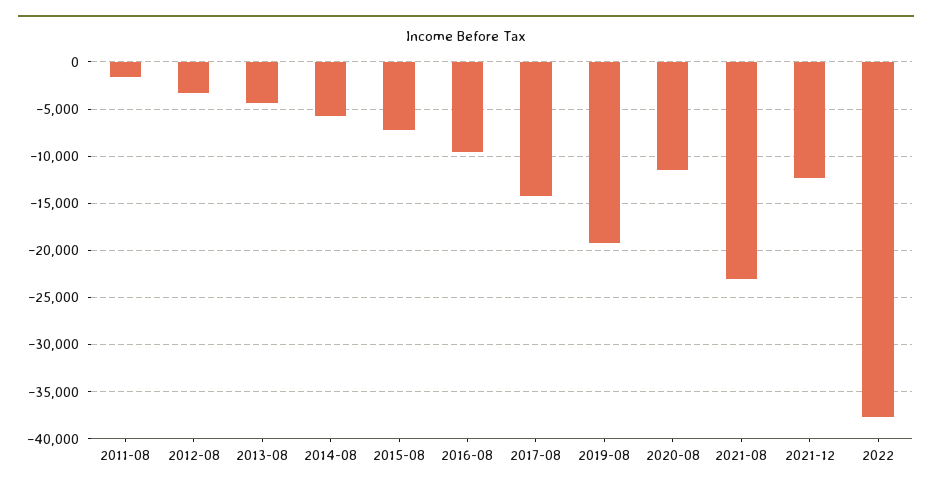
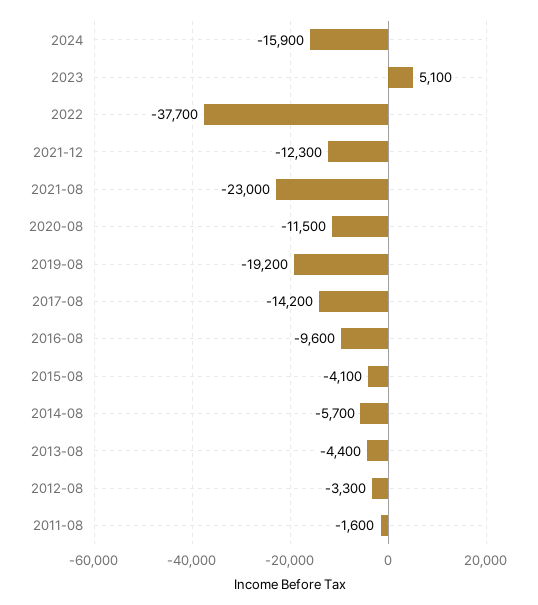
2015-08: -7000 -> -4100
2024: none -> -15900
2023: none -> 5100

